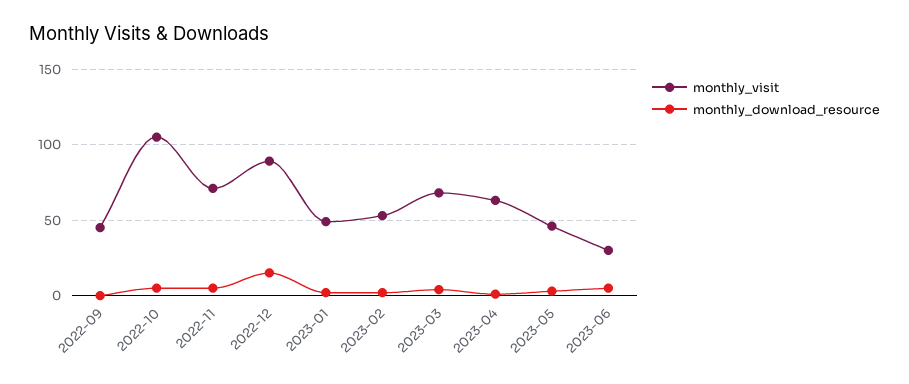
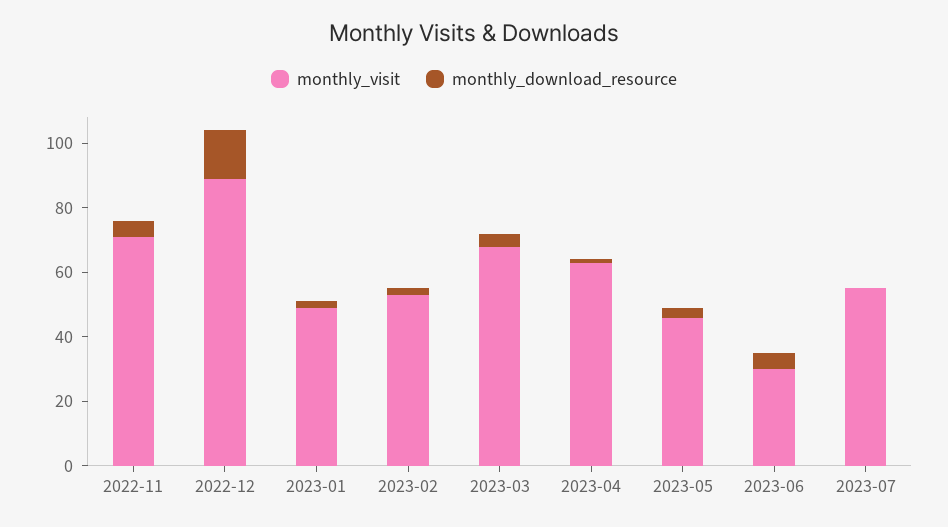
monthly_visit, 2022-09: 45 -> none
monthly_download_resource, 2022-09: 0 -> none
monthly_visit, 2022-10: 105 -> none
monthly_download_resource, 2022-10: 5 -> none
monthly_visit, 2023-07: none -> 55
monthly_download_resource, 2023-07: none -> 0

